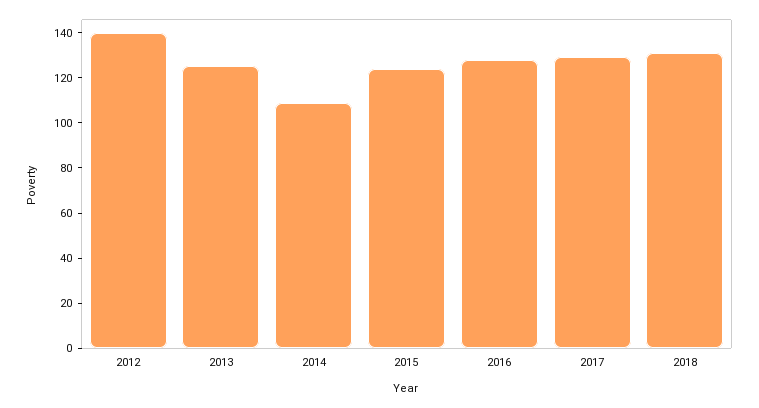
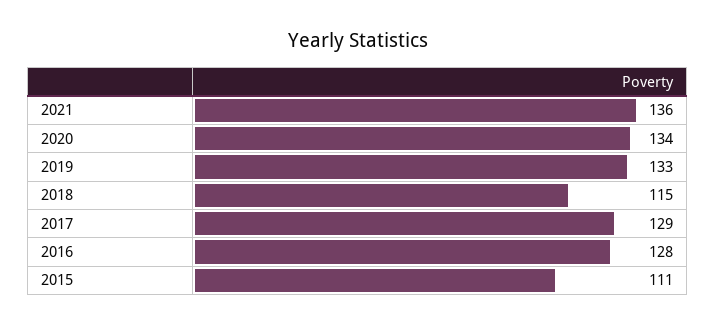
2012: 140 -> none
2013: 125 -> none
2014: 110 -> none
2015: 125 -> 111
2018: 130 -> 115
2021: none -> 136
2020: none -> 134
2019: none -> 133

